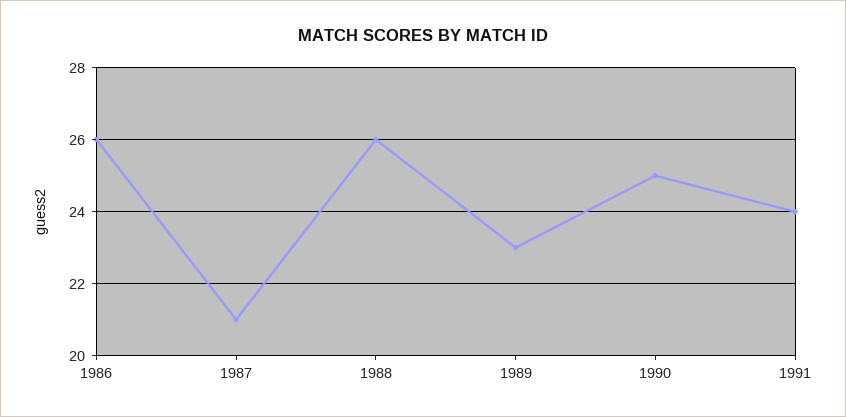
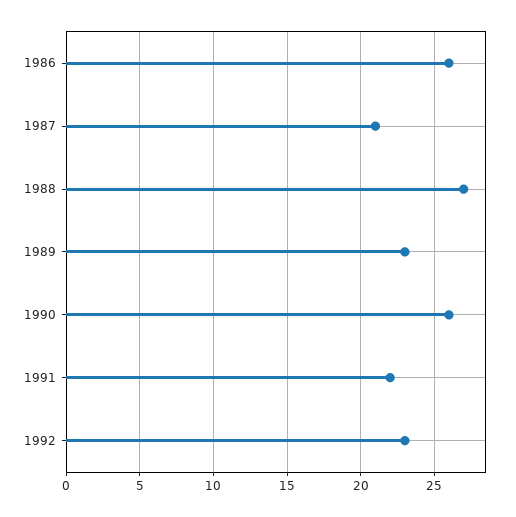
1988: 26 -> 27
1990: 25 -> 26
1991: 24 -> 22
1992: none -> 23

